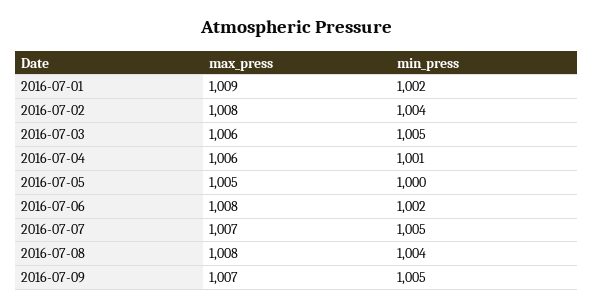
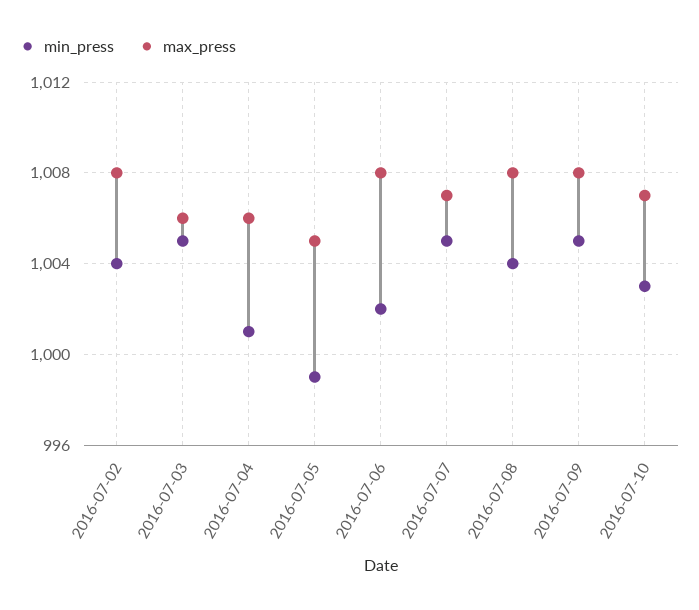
max_press, 2016-07-01: 1009 -> none
min_press, 2016-07-01: 1002 -> none
min_press, 2016-07-05: 1000 -> 999
max_press, 2016-07-09: 1007 -> 1008
min_press, 2016-07-10: none -> 1003
max_press, 2016-07-10: none -> 1007

